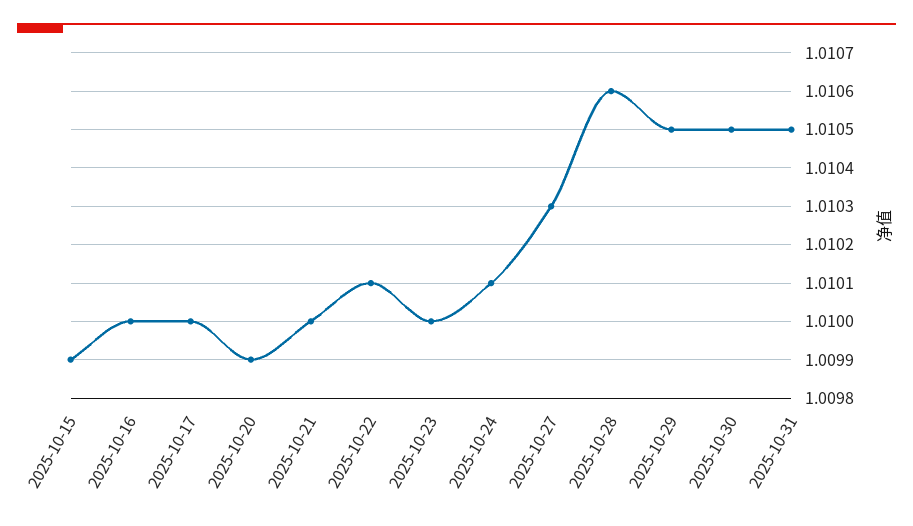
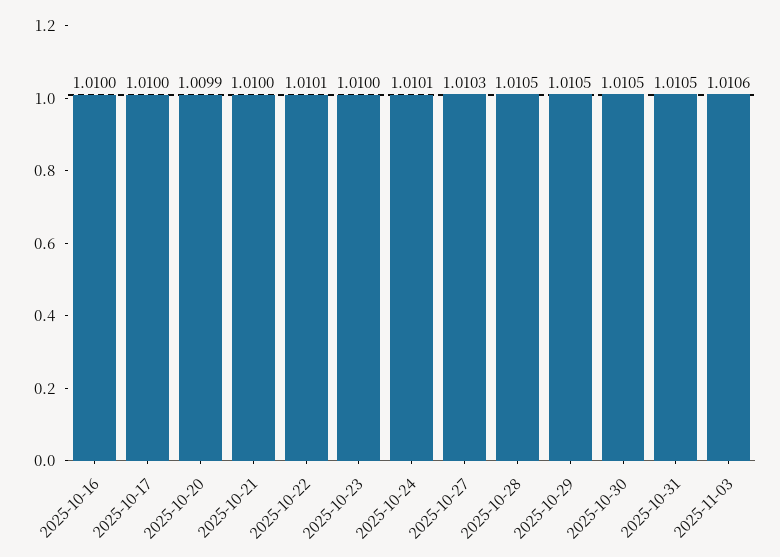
2025-10-15: 1.0099 -> none
2025-10-28: 1.0106 -> 1.0105
2025-11-03: none -> 1.0106

